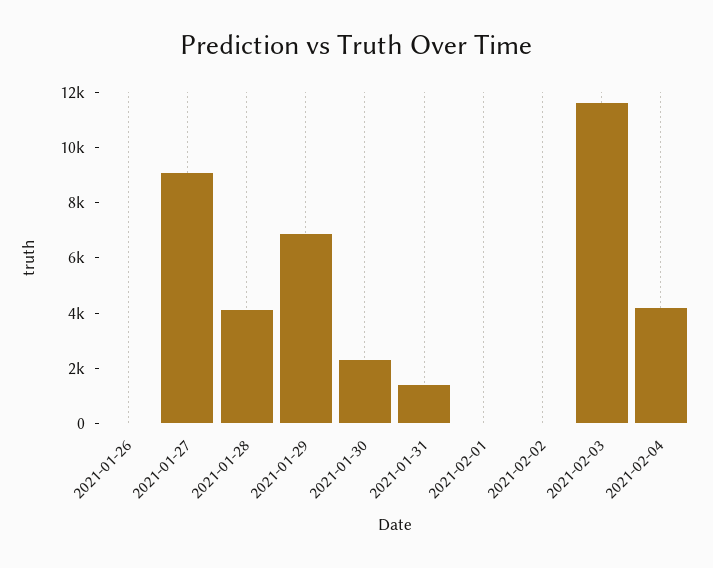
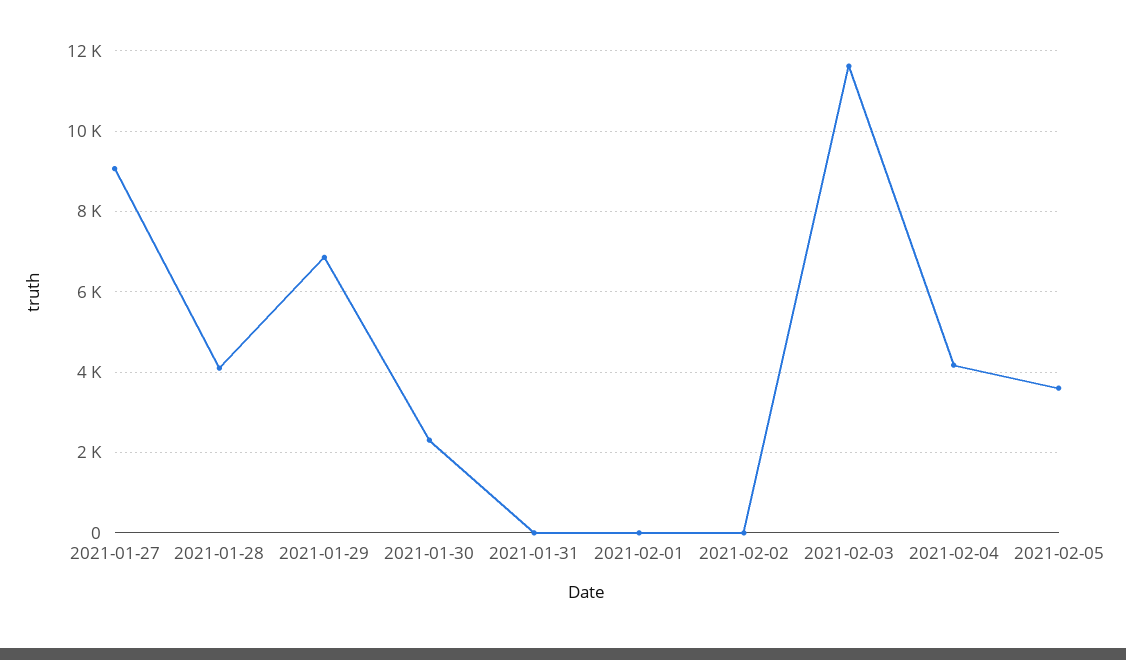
2021-01-26: 0 -> none
2021-01-31: 1500 -> 0
2021-02-05: none -> 3600

